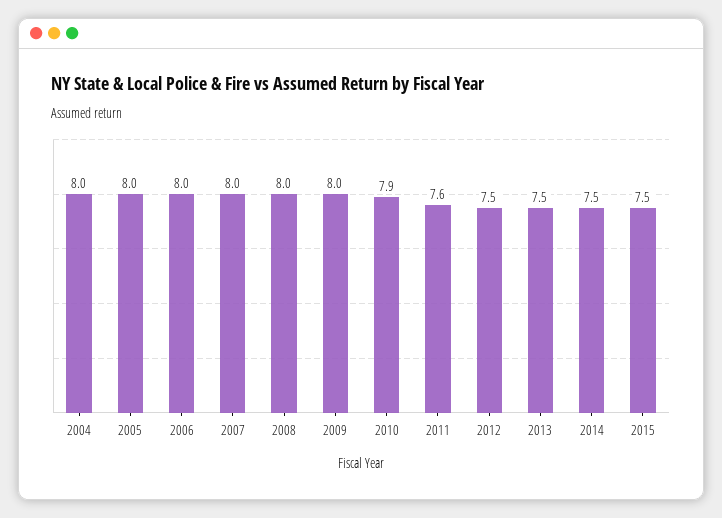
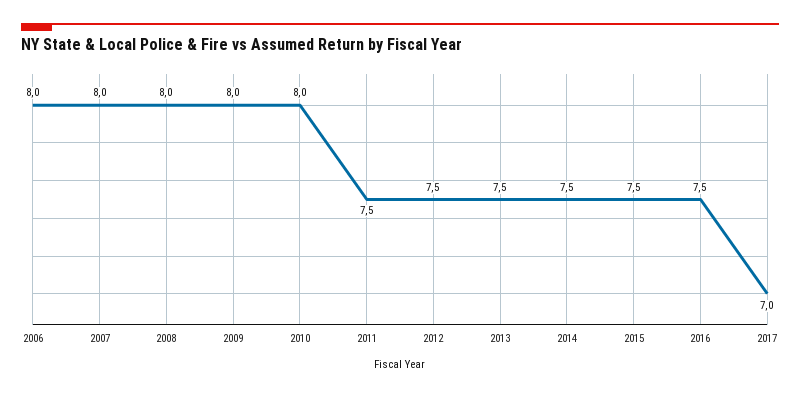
2004: 8 -> none
2005: 8 -> none
2010: 7.9 -> 8
2011: 7.6 -> 7.5
2016: none -> 7.5
2017: none -> 7

